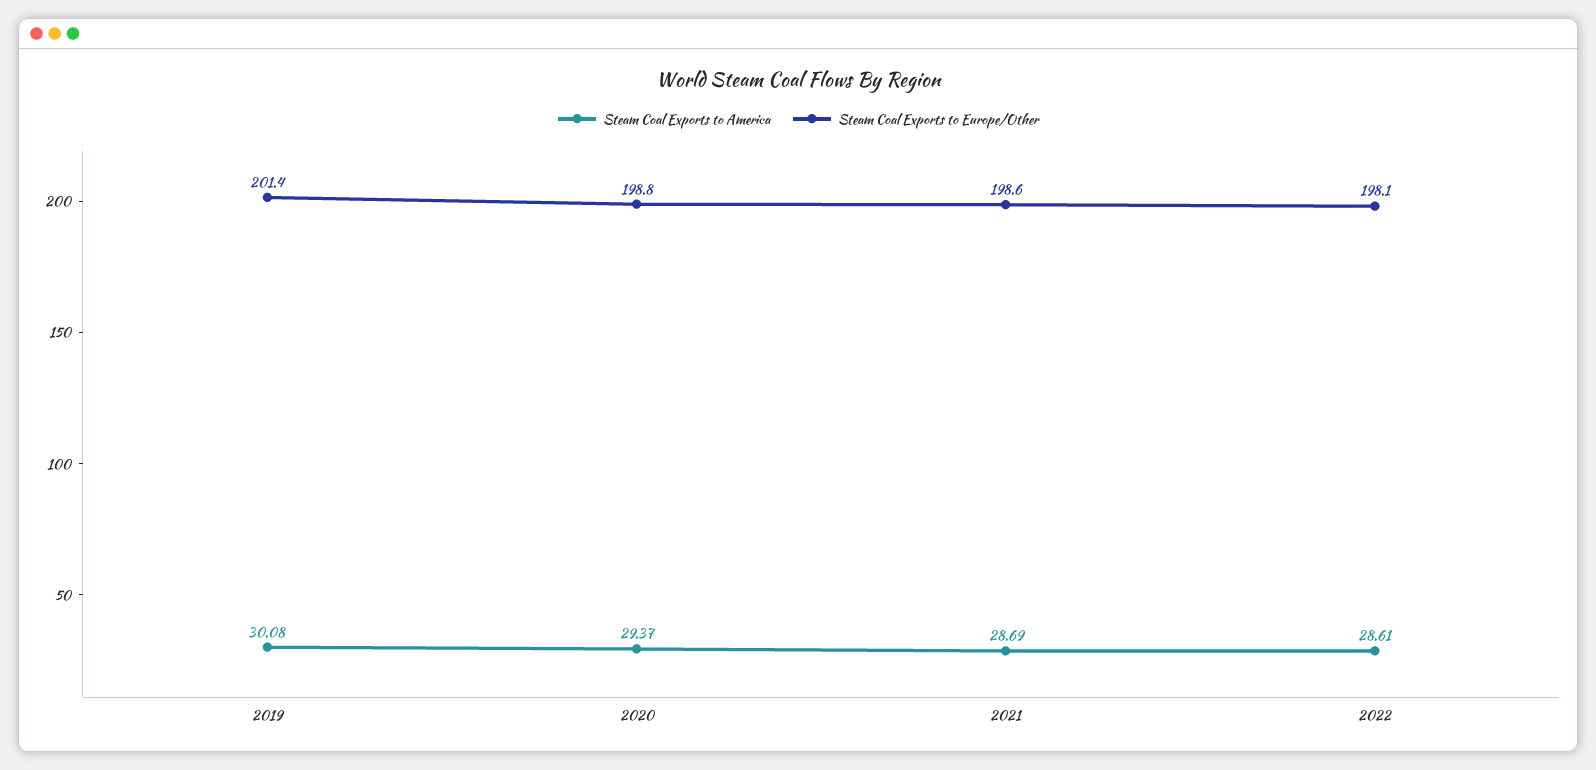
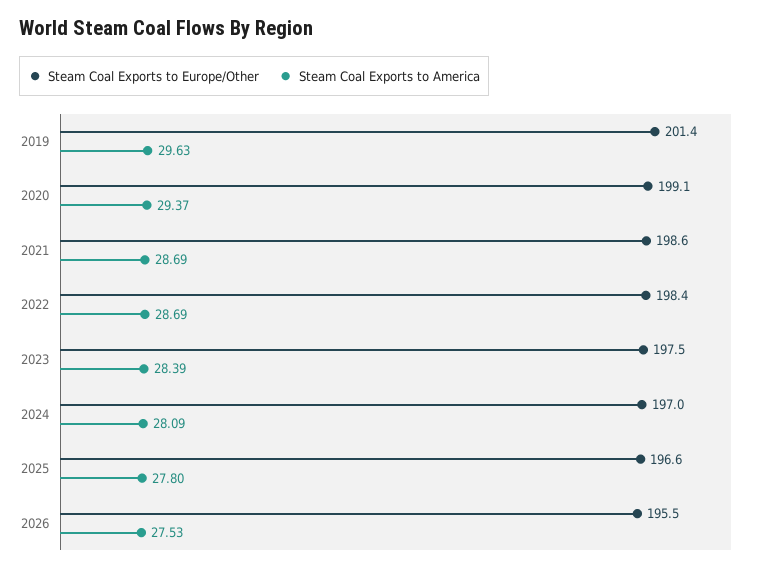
Steam Coal Exports to America, 2019: 30.08 -> 29.63
Steam Coal Exports to Europe/Other, 2020: 198.8 -> 199.1
Steam Coal Exports to America, 2022: 28.61 -> 28.69
Steam Coal Exports to Europe/Other, 2022: 198.1 -> 198.4
Steam Coal Exports to Europe/Other, 2023: none -> 197.5
Steam Coal Exports to America, 2023: none -> 28.39
Steam Coal Exports to Europe/Other, 2024: none -> 197
Steam Coal Exports to America, 2024: none -> 28.09
Steam Coal Exports to Europe/Other, 2025: none -> 196.6
Steam Coal Exports to America, 2025: none -> 27.8
Steam Coal Exports to Europe/Other, 2026: none -> 195.5
Steam Coal Exports to America, 2026: none -> 27.53

